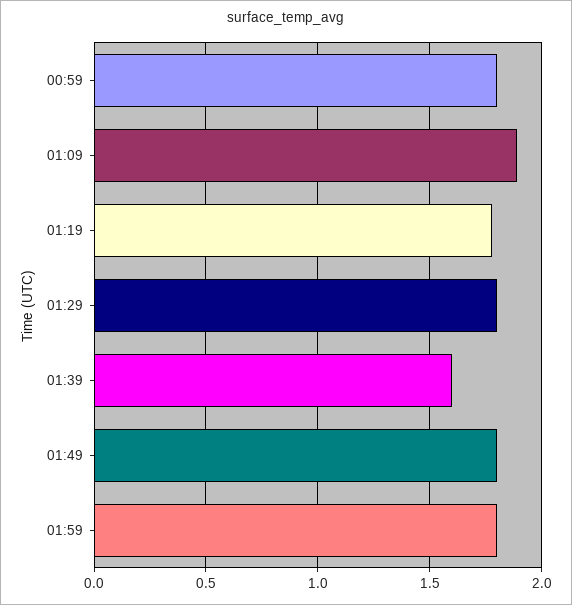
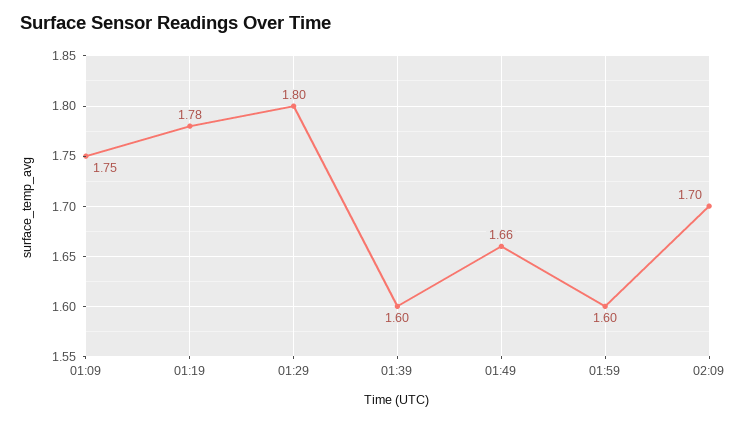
00:59: 1.8 -> none
01:09: 1.9 -> 1.75
01:49: 1.8 -> 1.66
01:59: 1.8 -> 1.6
02:09: none -> 1.7

